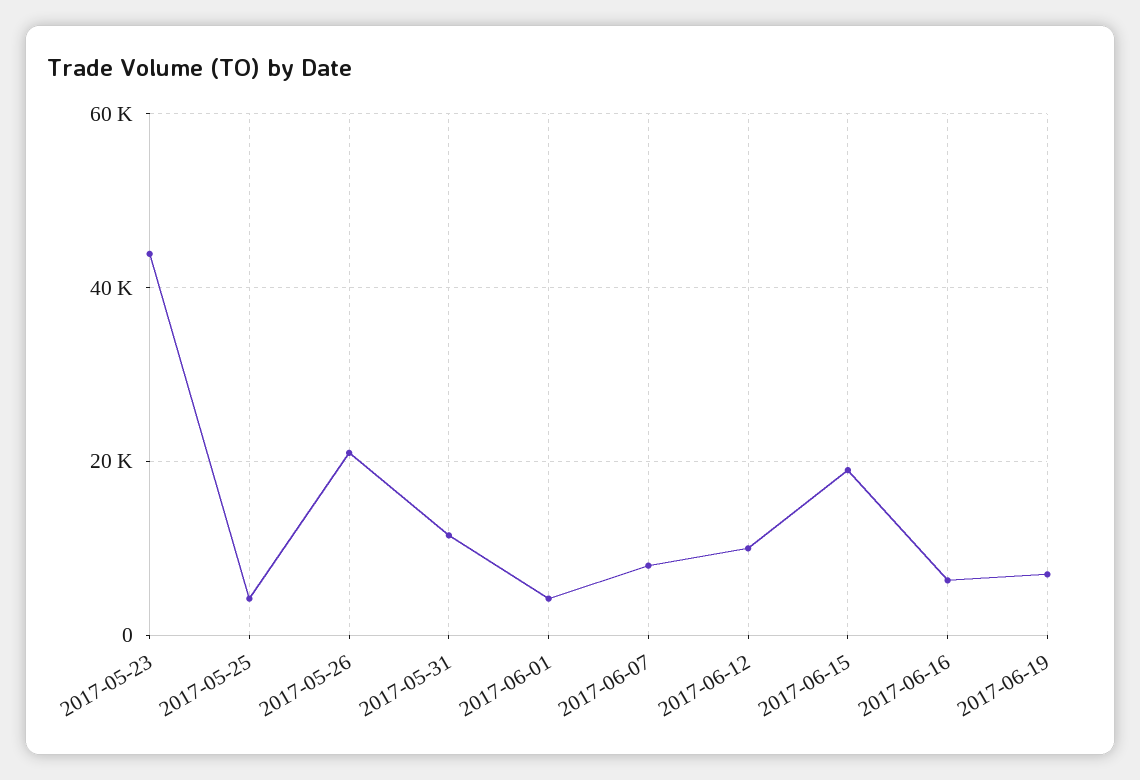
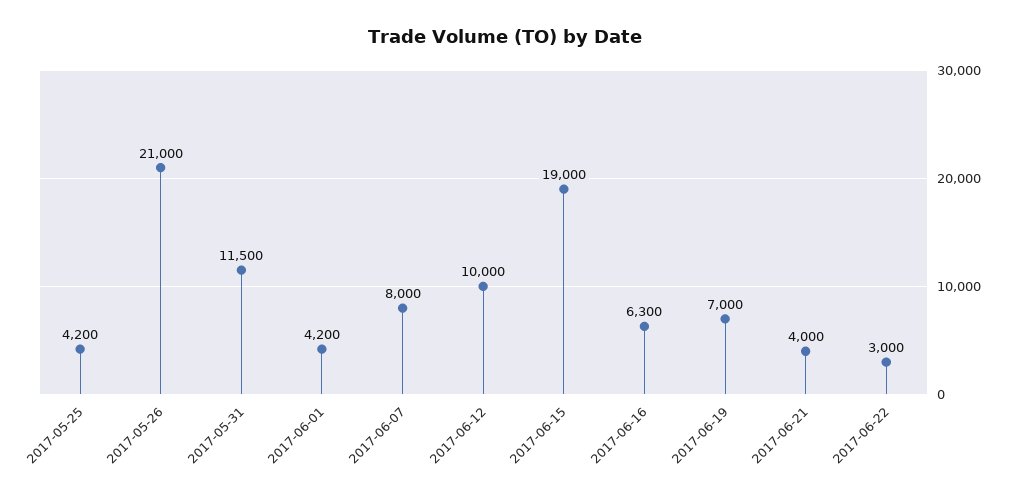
2017-05-23: 44000 -> none
2017-06-21: none -> 4000
2017-06-22: none -> 3000

